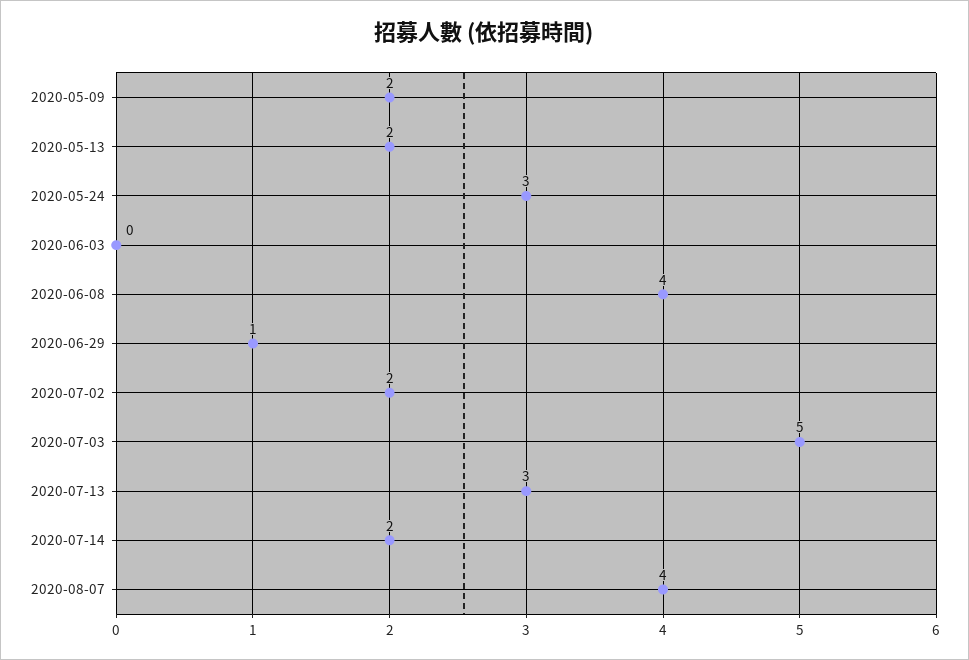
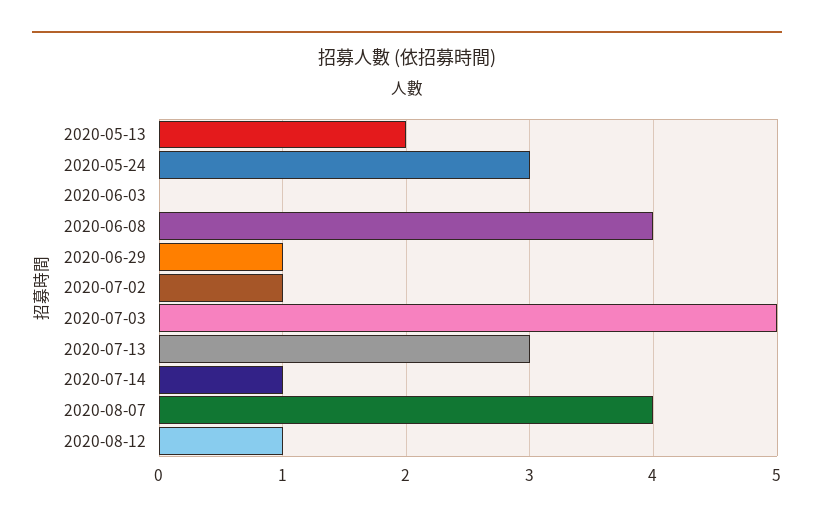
2020-05-09: 2 -> none
2020-07-02: 2 -> 1
2020-07-14: 2 -> 1
2020-08-12: none -> 1

